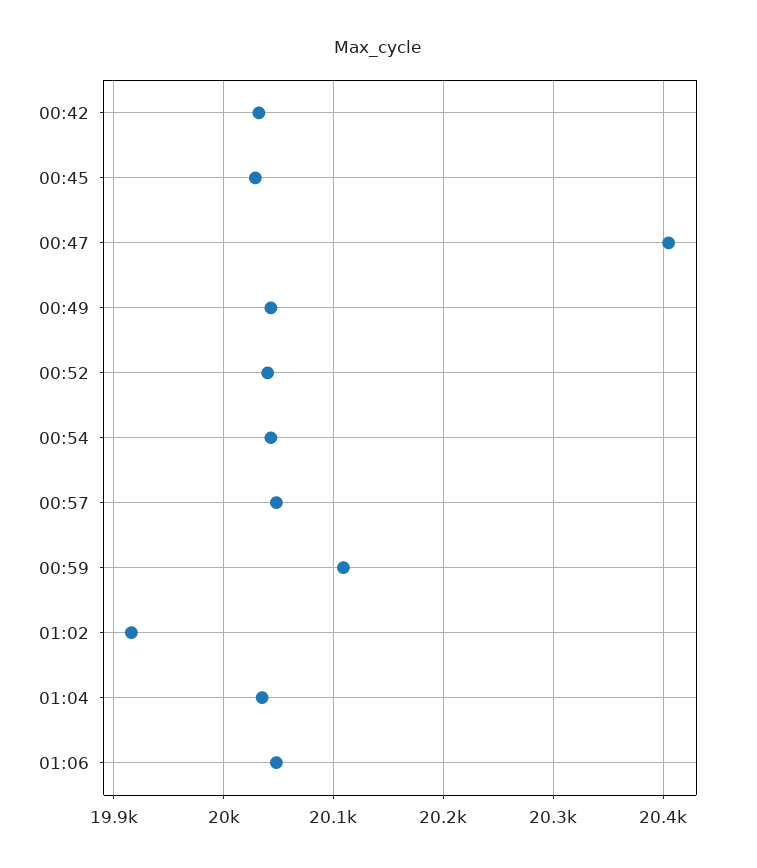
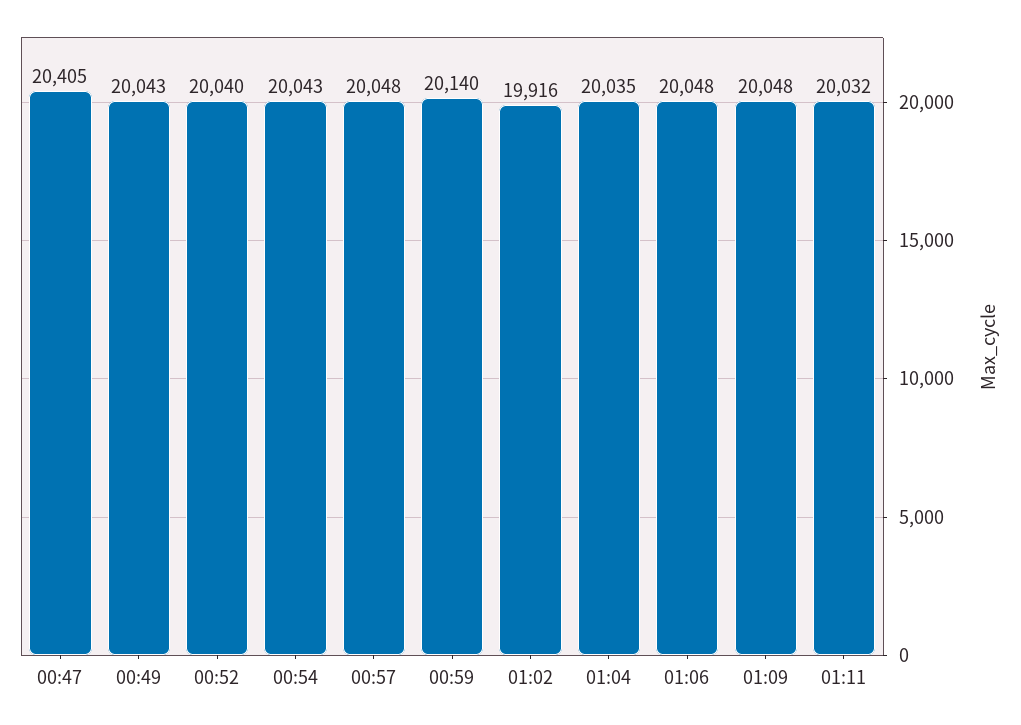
00:42: 20030 -> none
00:45: 20030 -> none
00:59: 20110 -> 20140
01:09: none -> 20048
01:11: none -> 20032

